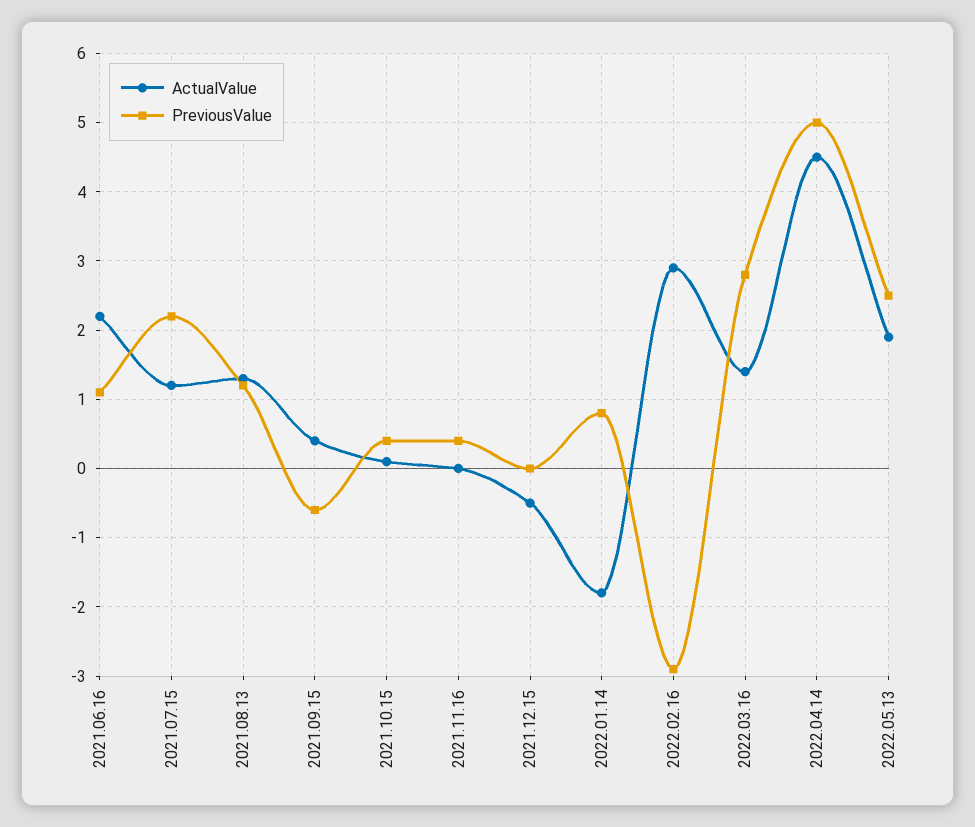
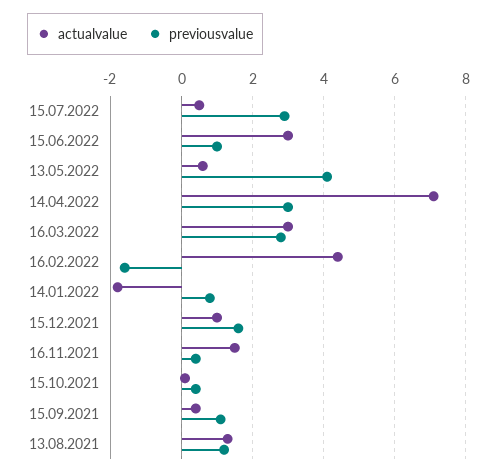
ActualValue, 2021.06.16: 2.2 -> none
PreviousValue, 2021.06.16: 1.1 -> none
ActualValue, 2021.07.15: 1.2 -> none
PreviousValue, 2021.07.15: 2.2 -> none
PreviousValue, 2021.09.15: -0.6 -> 1
ActualValue, 2021.11.16: 0 -> 1.5
ActualValue, 2021.12.15: -0.5 -> 1
PreviousValue, 2021.12.15: 0 -> 1.5
ActualValue, 2022.02.16: 2.9 -> 4.5
PreviousValue, 2022.02.16: -2.9 -> -1.5
ActualValue, 2022.03.16: 1.4 -> 3
ActualValue, 2022.04.14: 4.5 -> 7
PreviousValue, 2022.04.14: 5 -> 3
ActualValue, 2022.05.13: 1.9 -> 0.5
PreviousValue, 2022.05.13: 2.5 -> 4
ActualValue, 15.07.2022: none -> 0.5
PreviousValue, 15.07.2022: none -> 3
ActualValue, 15.06.2022: none -> 3
PreviousValue, 15.06.2022: none -> 1

